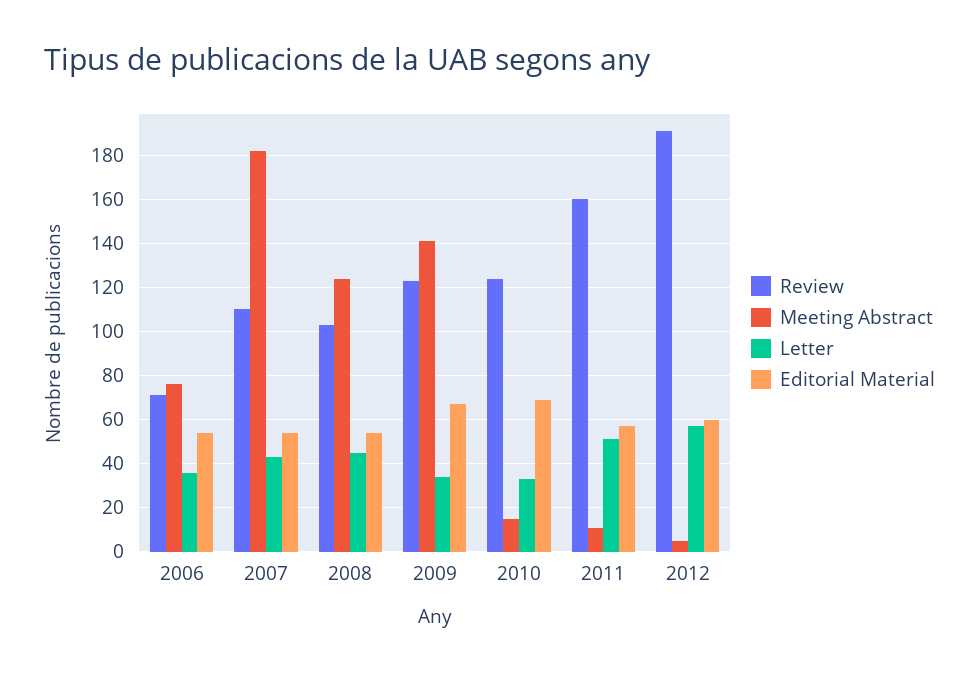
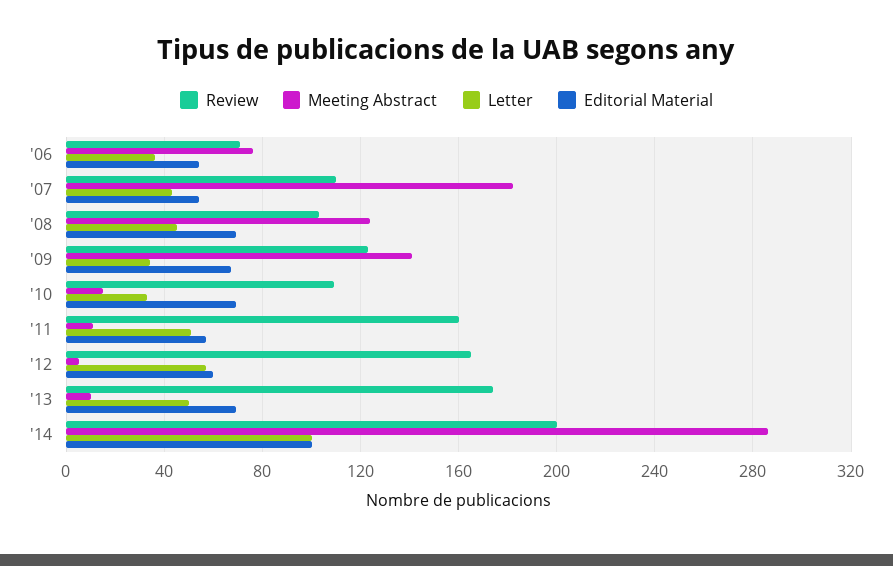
Editorial Material, 2008: 55 -> 70
Review, 2010: 125 -> 110
Review, 2012: 190 -> 165
Review, '13: none -> 175
Meeting Abstract, '13: none -> 10
Letter, '13: none -> 50
Editorial Material, '13: none -> 70
Review, '14: none -> 200
Meeting Abstract, '14: none -> 285
Letter, '14: none -> 100
Editorial Material, '14: none -> 100

